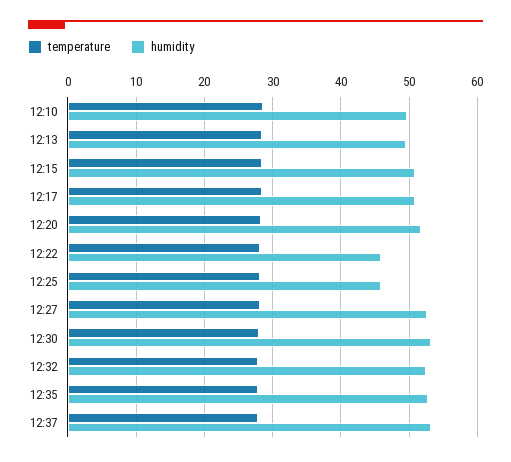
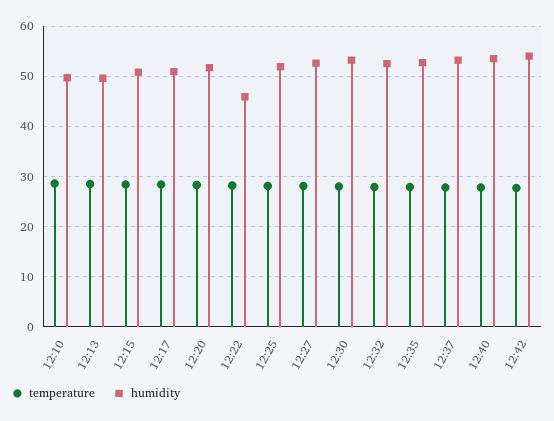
humidity, 12:25: 46 -> 52
temperature, 12:40: none -> 28
humidity, 12:40: none -> 54
temperature, 12:42: none -> 28
humidity, 12:42: none -> 54

